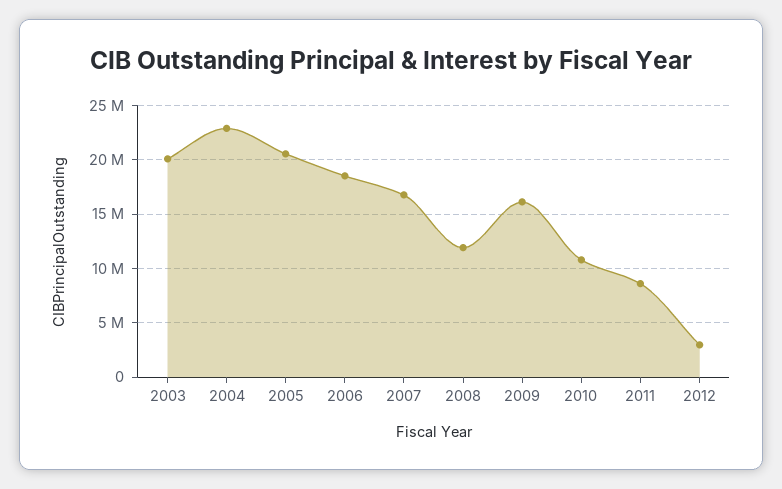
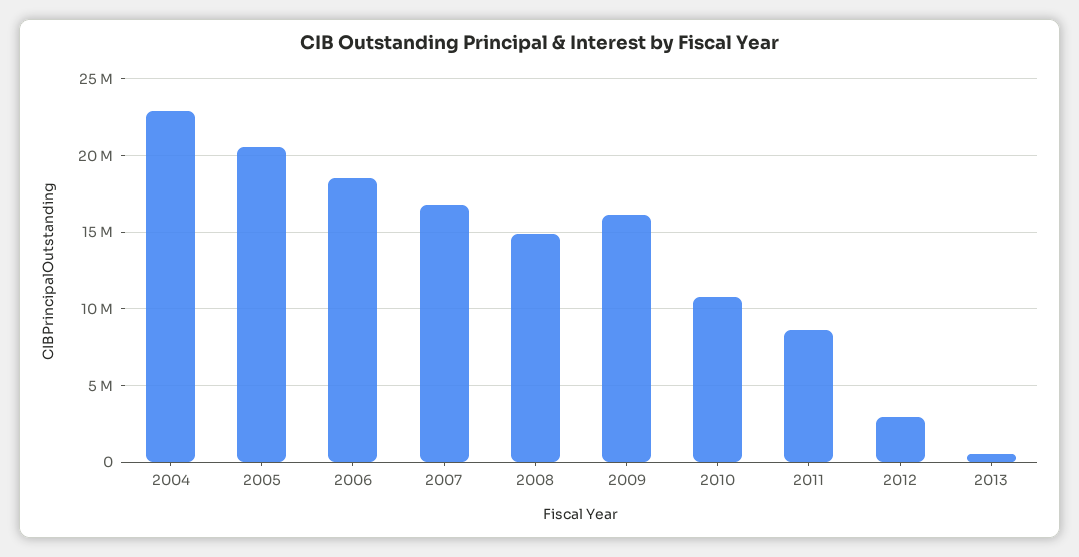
2003: 20000000 -> none
2008: 12000000 -> 15000000
2013: none -> 500000

